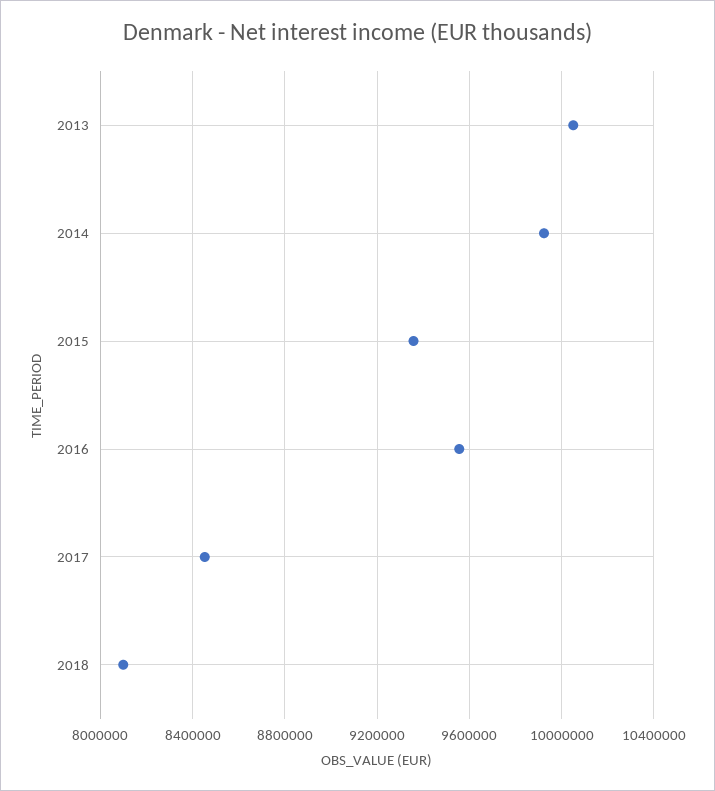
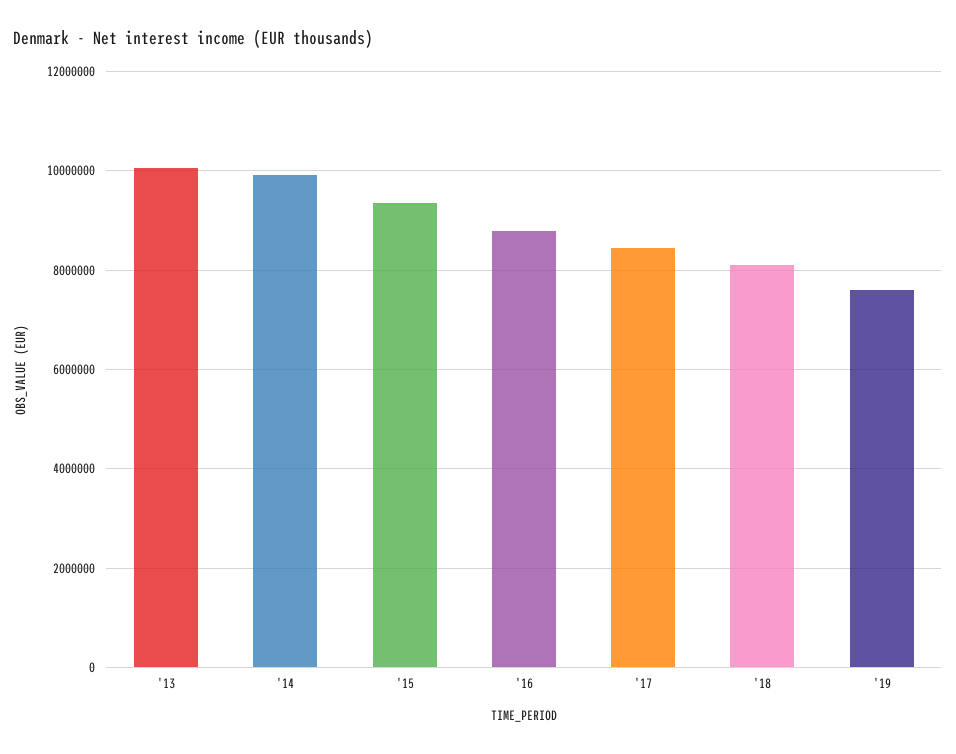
2016: 9550000 -> 8800000
'19: none -> 7600000

